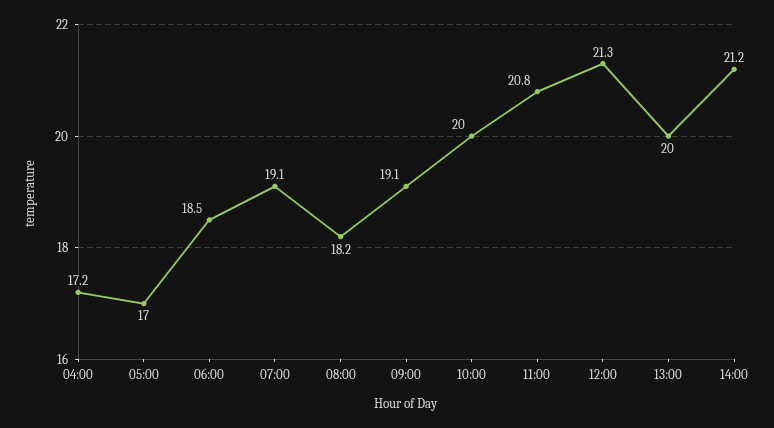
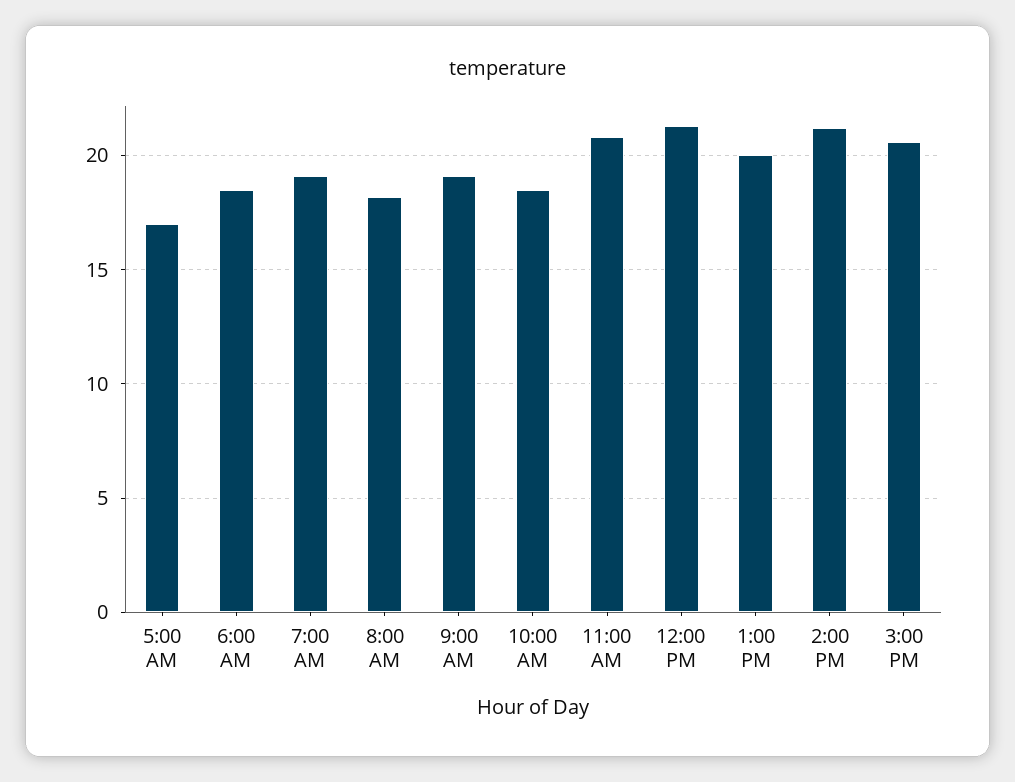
04:00: 17.2 -> none
10:00: 20 -> 18.5
3:00 PM: none -> 20.5

